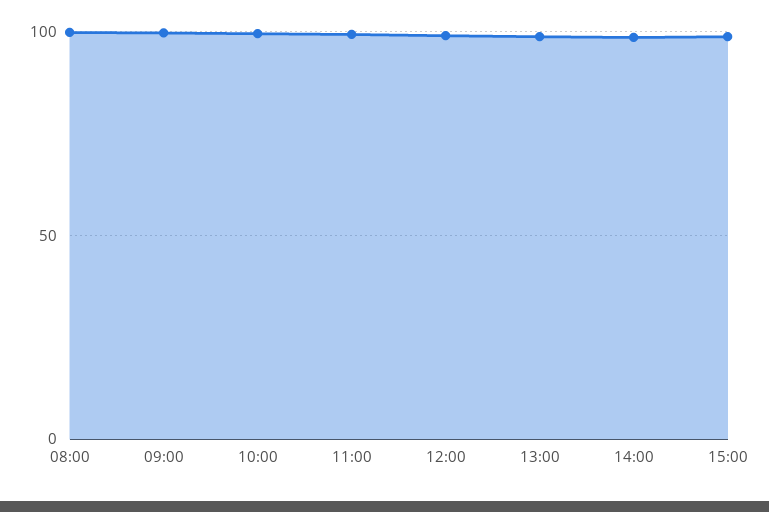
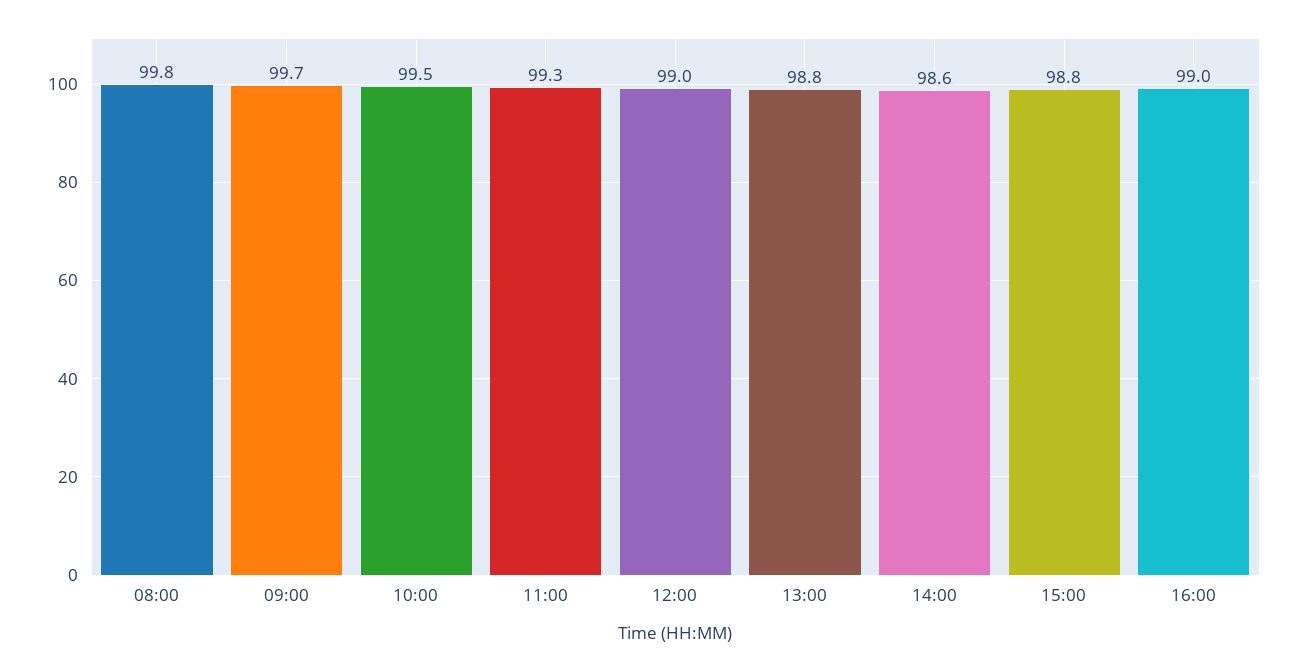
16:00: none -> 99

